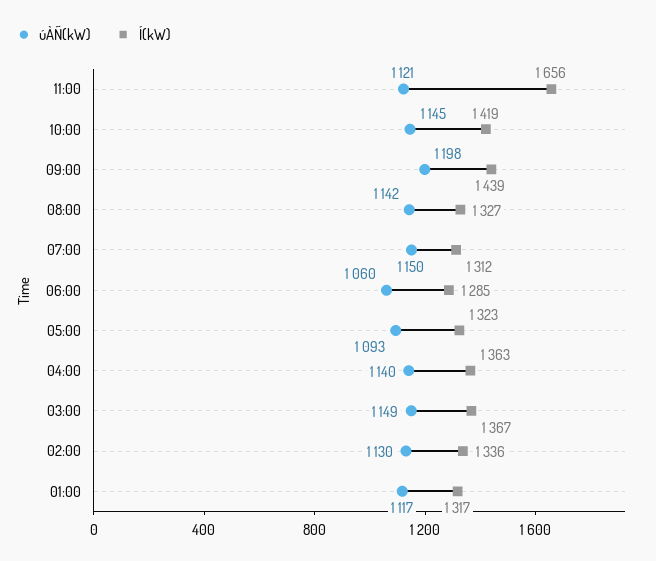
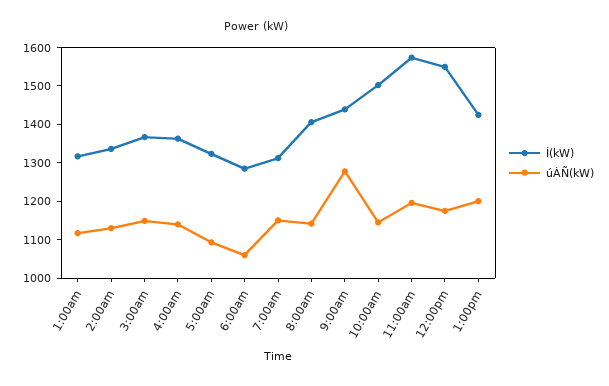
úÀÑ(kW), 11:00: 1121 -> 1200
Í(kW), 11:00: 1656 -> 1575
Í(kW), 10:00: 1419 -> 1500
úÀÑ(kW), 09:00: 1198 -> 1275
Í(kW), 08:00: 1327 -> 1400
Í(kW), 12:00pm: none -> 1550
úÀÑ(kW), 12:00pm: none -> 1175
Í(kW), 1:00pm: none -> 1425
úÀÑ(kW), 1:00pm: none -> 1200

